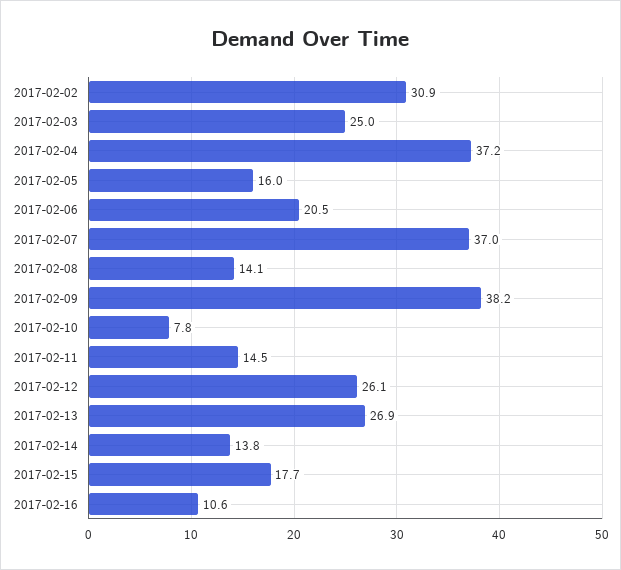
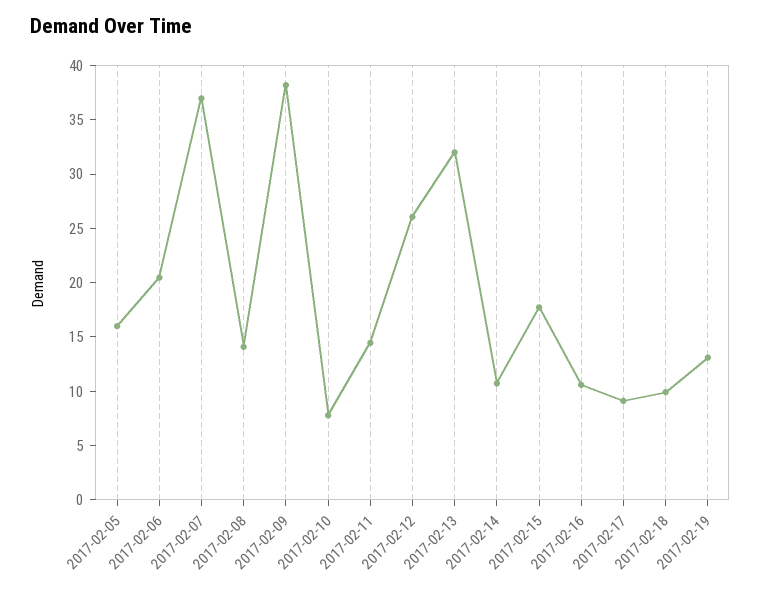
2017-02-02: 30.9 -> none
2017-02-03: 25 -> none
2017-02-04: 37.2 -> none
2017-02-13: 26.9 -> 32
2017-02-14: 13.8 -> 11
2017-02-17: none -> 9
2017-02-18: none -> 10
2017-02-19: none -> 13

